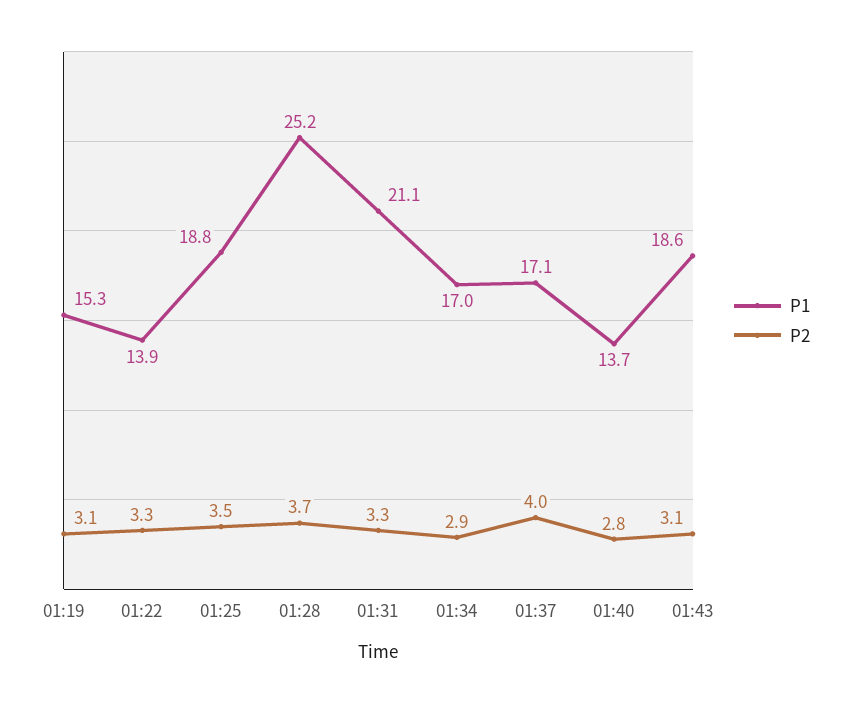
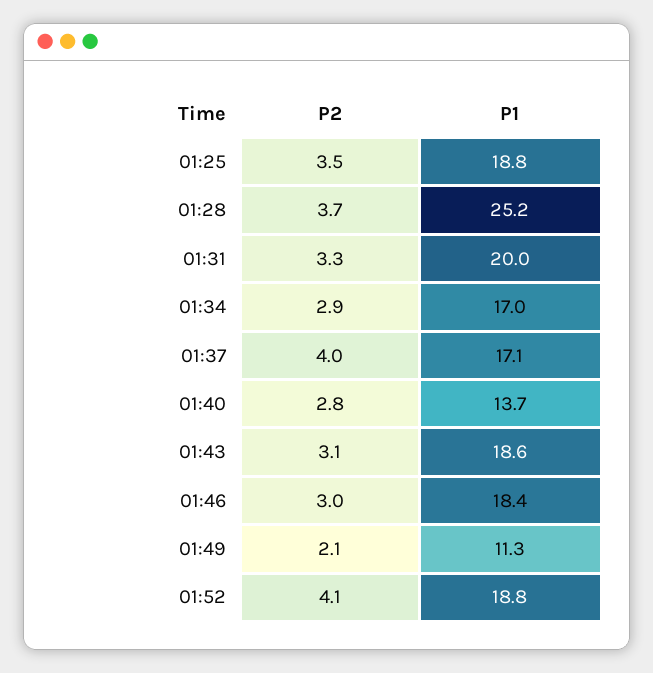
P1, 01:19: 15.3 -> none
P2, 01:19: 3.1 -> none
P1, 01:22: 13.9 -> none
P2, 01:22: 3.3 -> none
P1, 01:31: 21.1 -> 20
P2, 01:46: none -> 3
P1, 01:46: none -> 18.4
P2, 01:49: none -> 2.1
P1, 01:49: none -> 11.3
P2, 01:52: none -> 4.1
P1, 01:52: none -> 18.8

